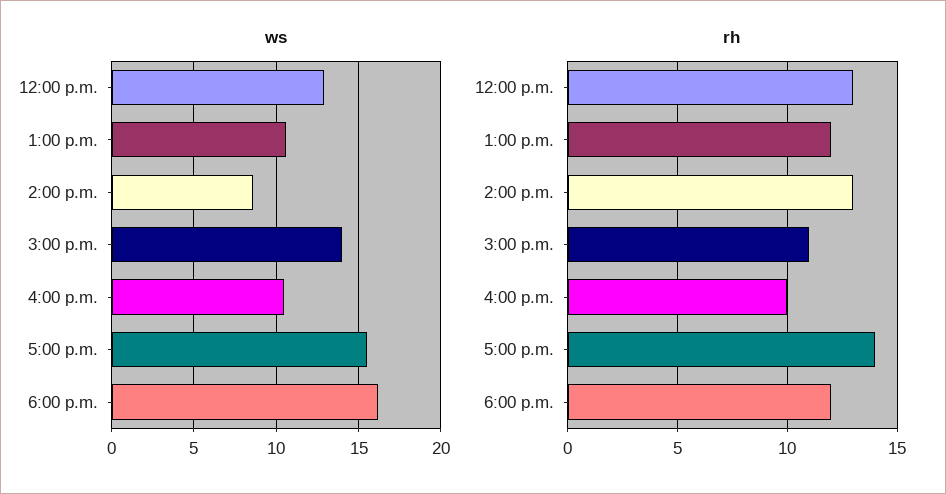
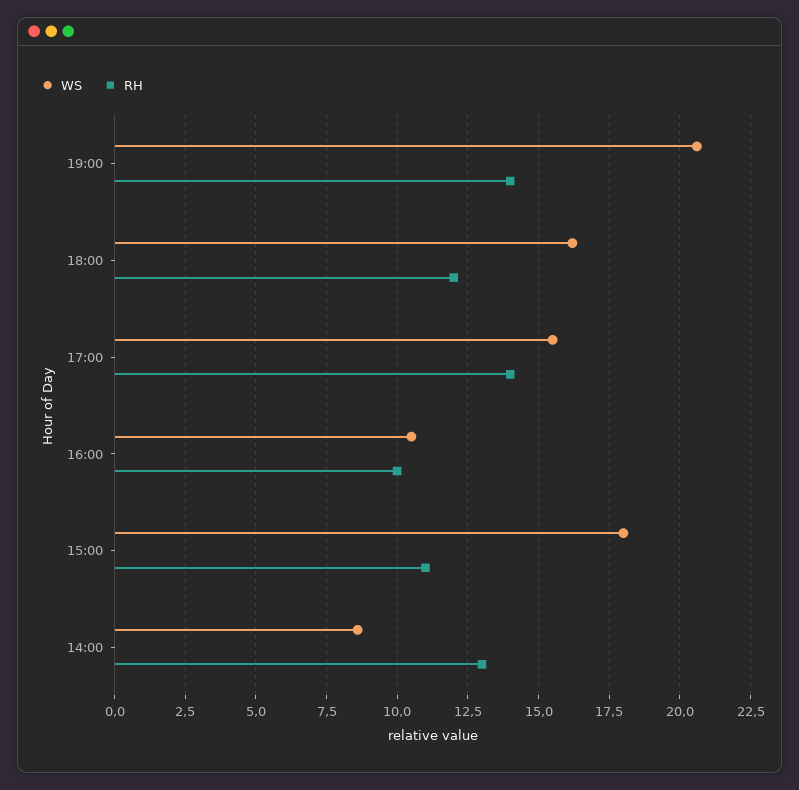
ws, 12:00 p.m.: 13 -> none
ws, 1:00 p.m.: 10.5 -> none
ws, 3:00 p.m.: 14 -> 18
rh, 12:00 p.m.: 13 -> none
rh, 1:00 p.m.: 12 -> none
ws, 19:00: none -> 20.5
rh, 19:00: none -> 14

